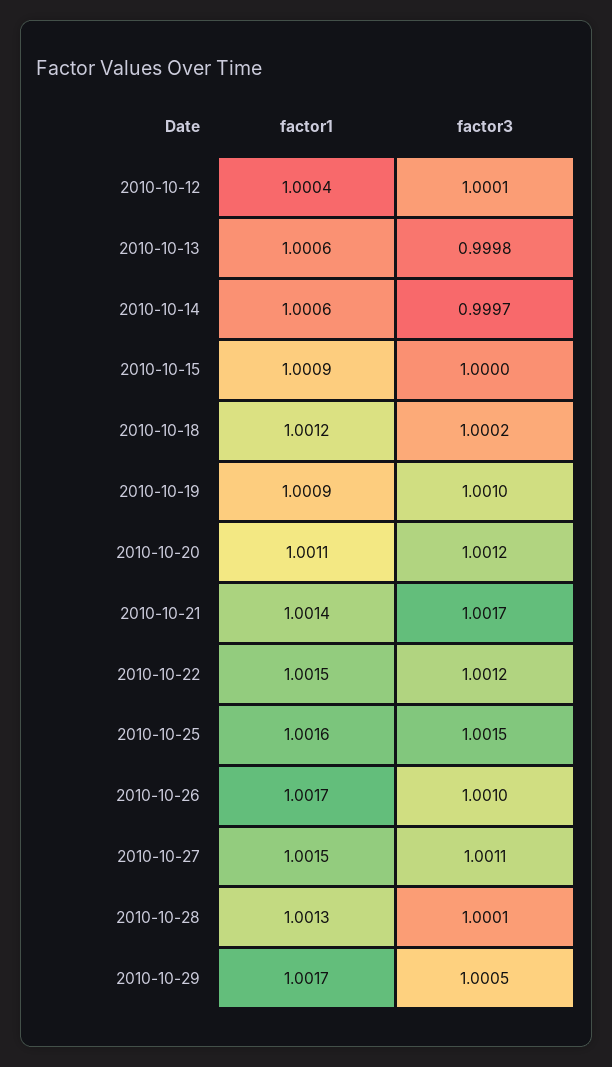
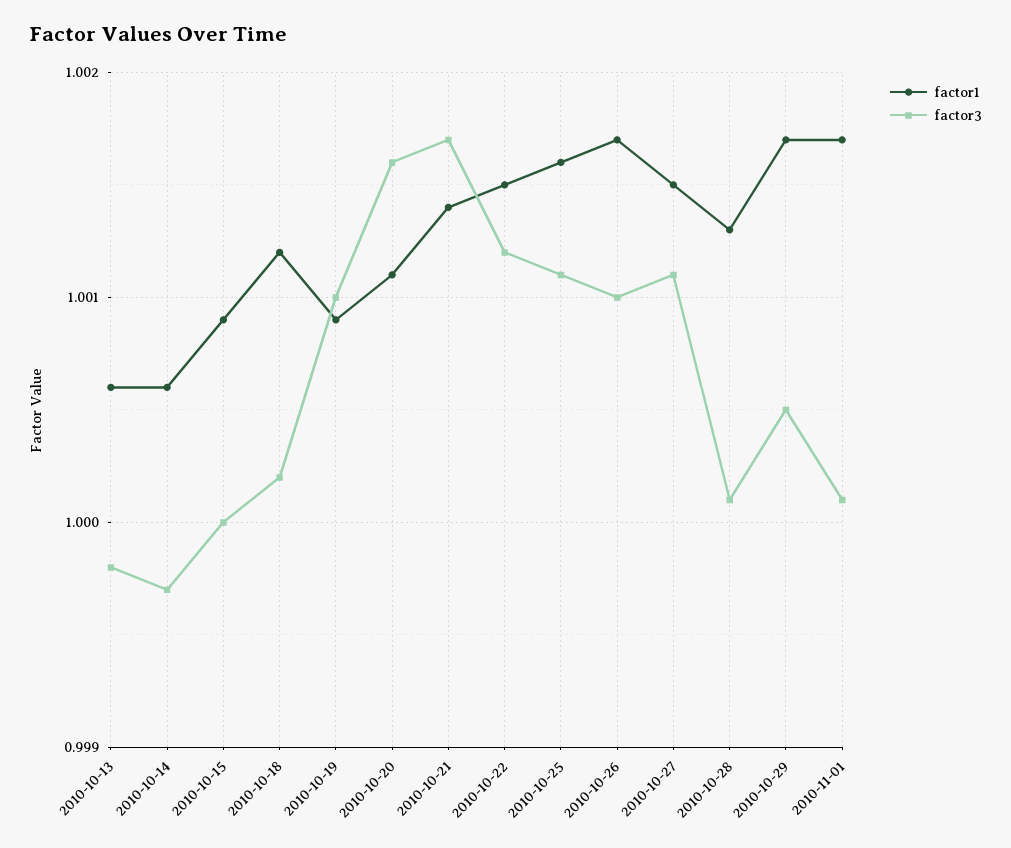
factor1, 2010-10-12: 1.0004 -> none
factor3, 2010-10-12: 1.0001 -> none
factor3, 2010-10-20: 1.0012 -> 1.0016
factor3, 2010-10-25: 1.0015 -> 1.0011
factor1, 2010-11-01: none -> 1.0017
factor3, 2010-11-01: none -> 1.0001

